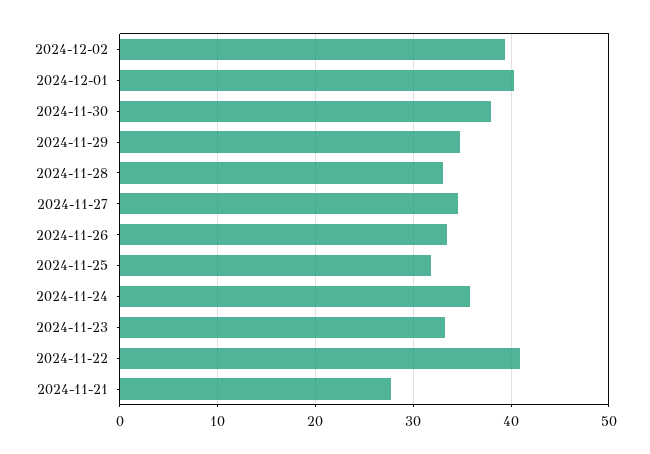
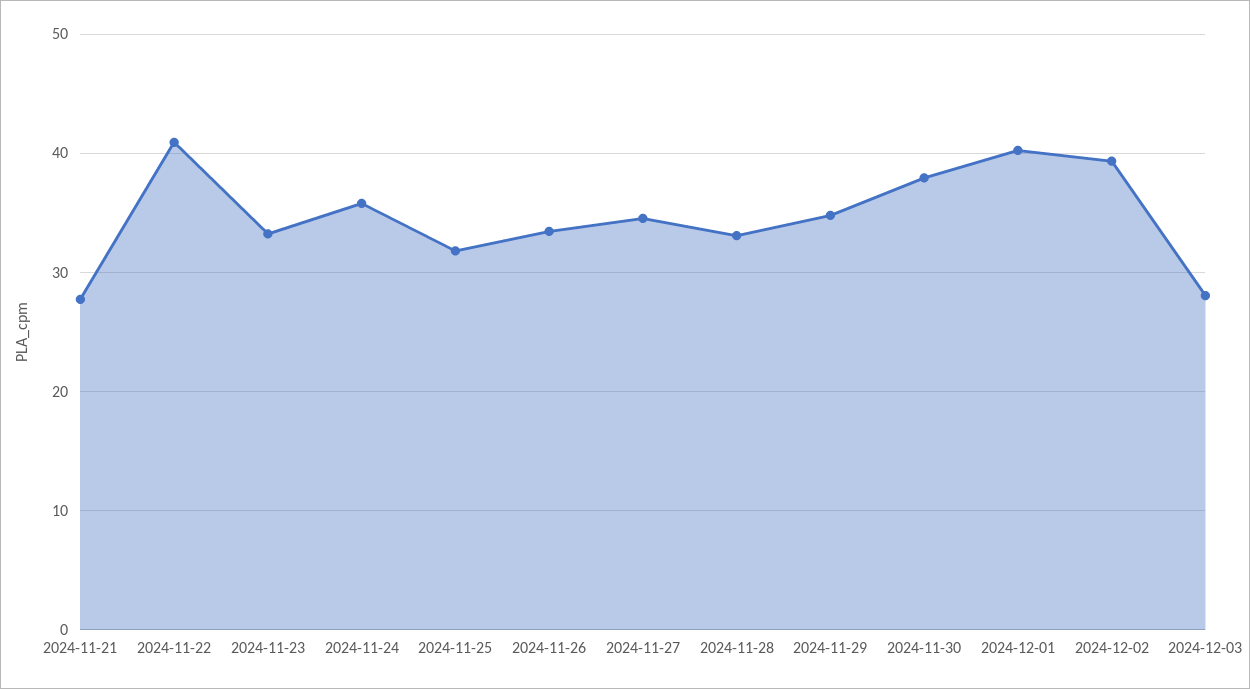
2024-12-03: none -> 28

